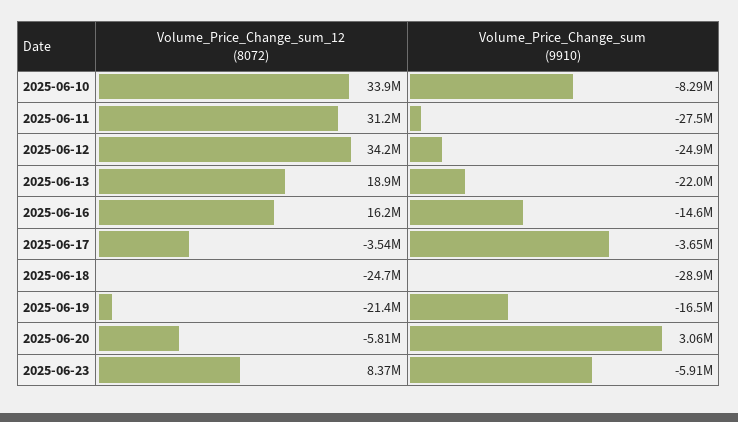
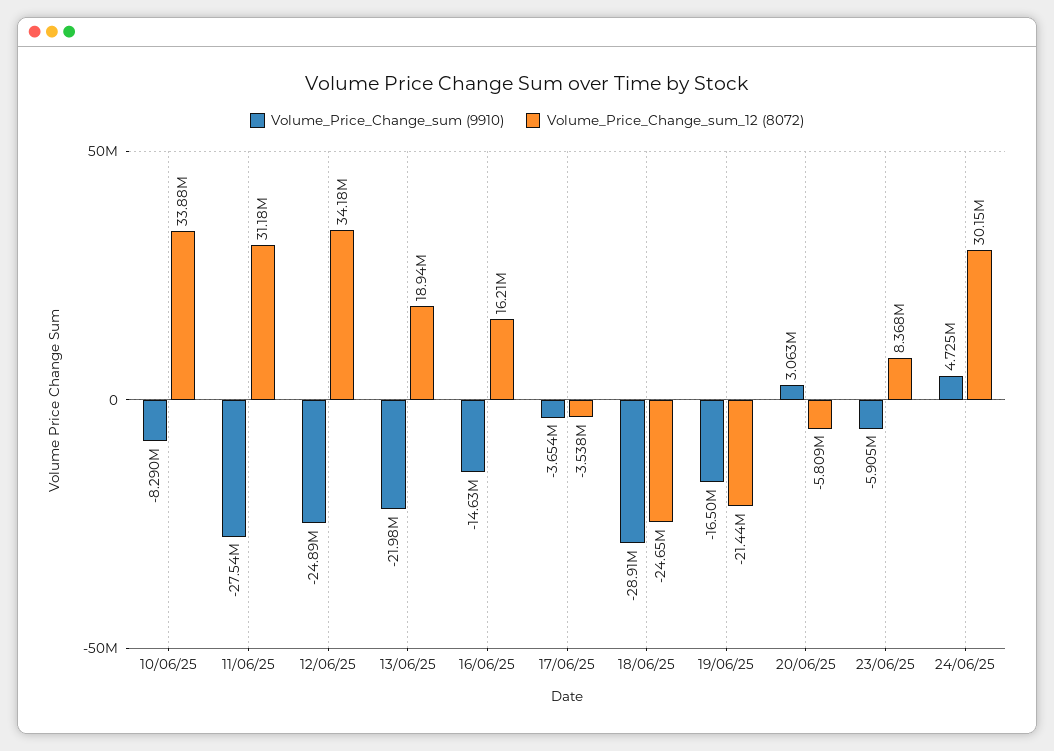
Volume_Price_Change_sum (9910), 24/06/25: none -> 4725000
Volume_Price_Change_sum_12 (8072), 24/06/25: none -> 30150000

